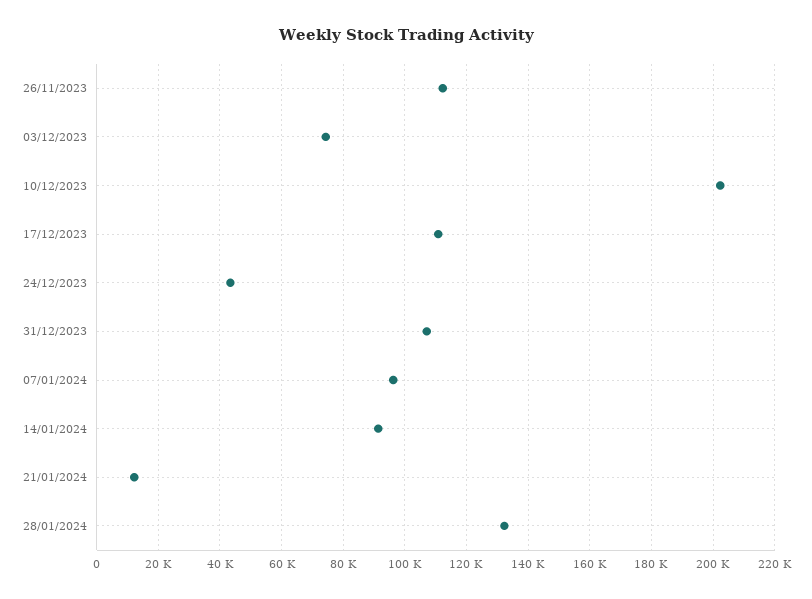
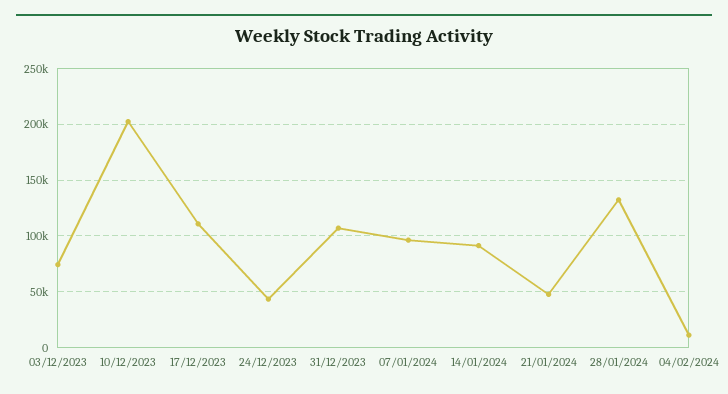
26/11/2023: 112000 -> none
21/01/2024: 12000 -> 50000
04/02/2024: none -> 10000

